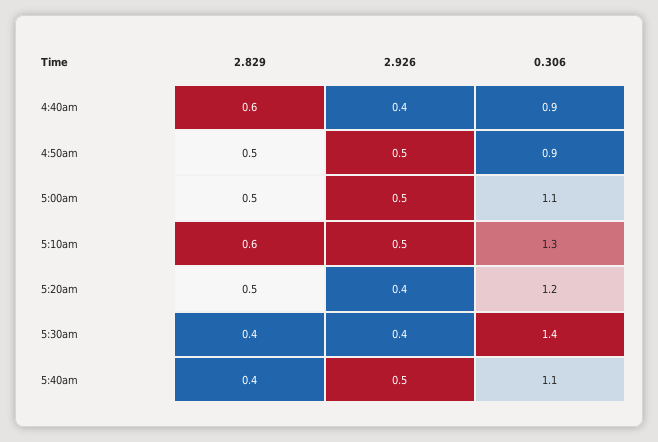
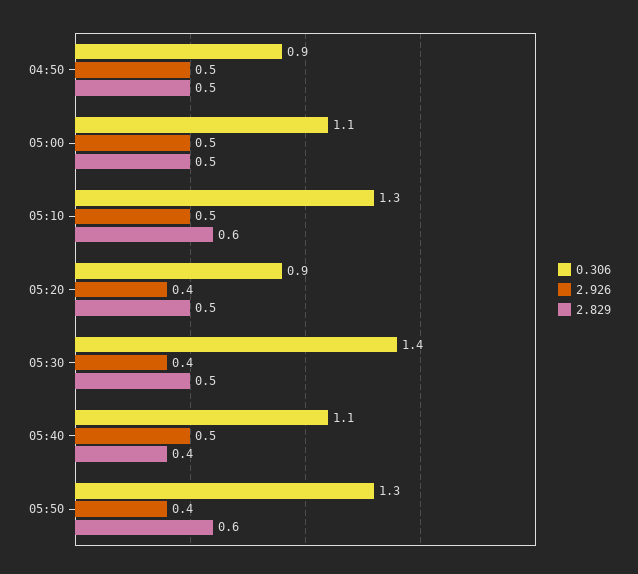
2.829, 4:40am: 0.6 -> none
2.926, 4:40am: 0.4 -> none
0.306, 4:40am: 0.9 -> none
0.306, 5:20am: 1.2 -> 0.9
2.829, 5:30am: 0.4 -> 0.5
0.306, 05:50: none -> 1.3
2.926, 05:50: none -> 0.4
2.829, 05:50: none -> 0.6

